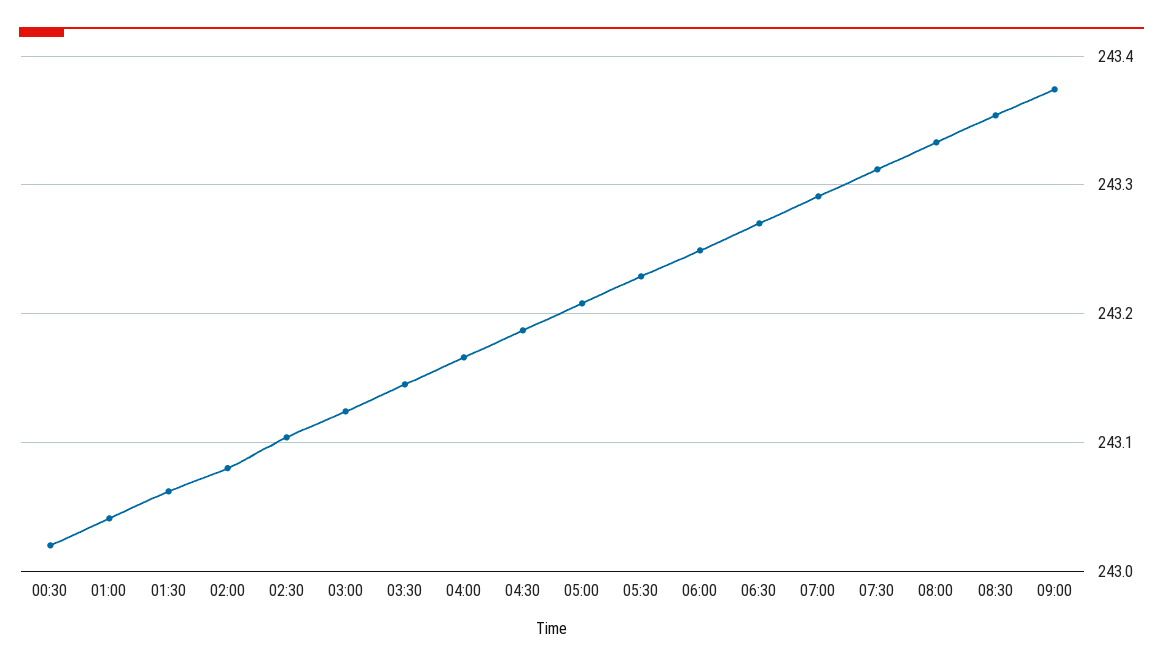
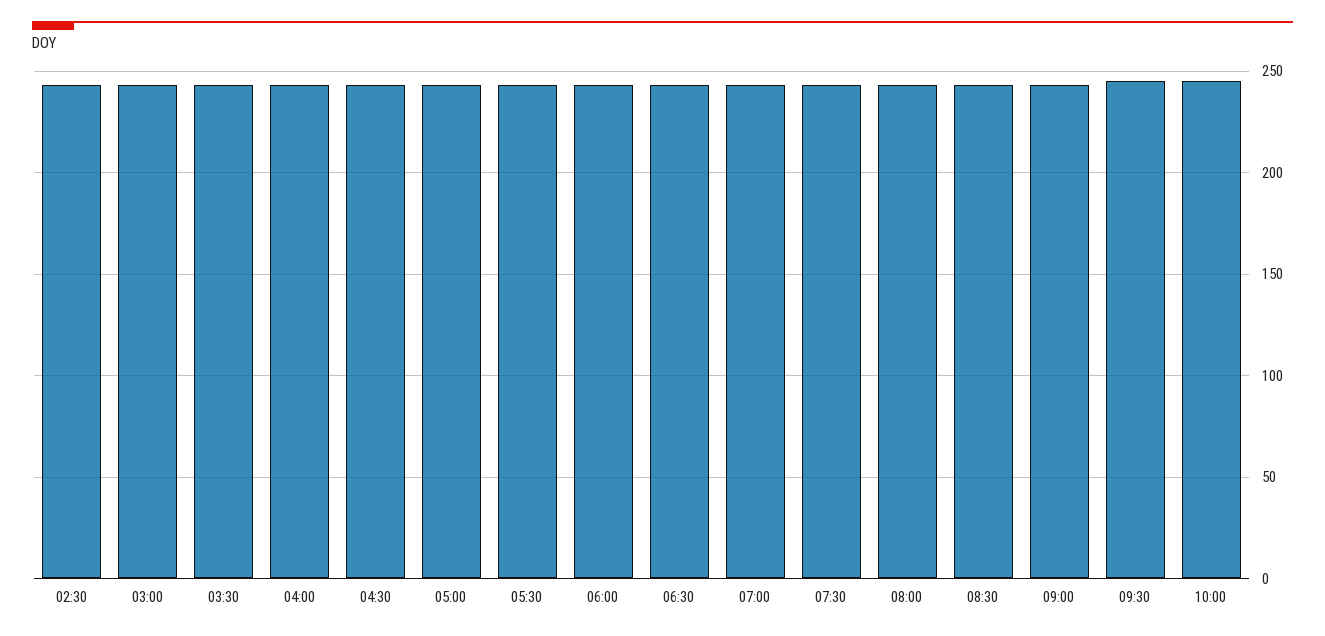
00:30: 243.02 -> none
01:00: 243.04 -> none
01:30: 243.06 -> none
02:00: 243.08 -> none
09:30: none -> 245
10:00: none -> 245

